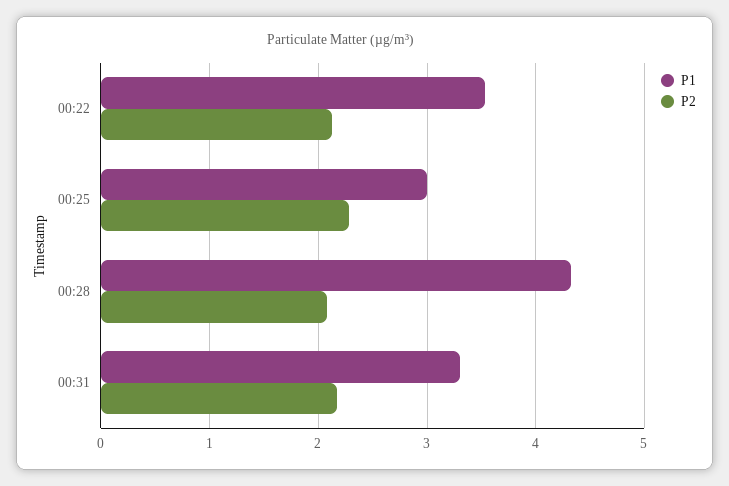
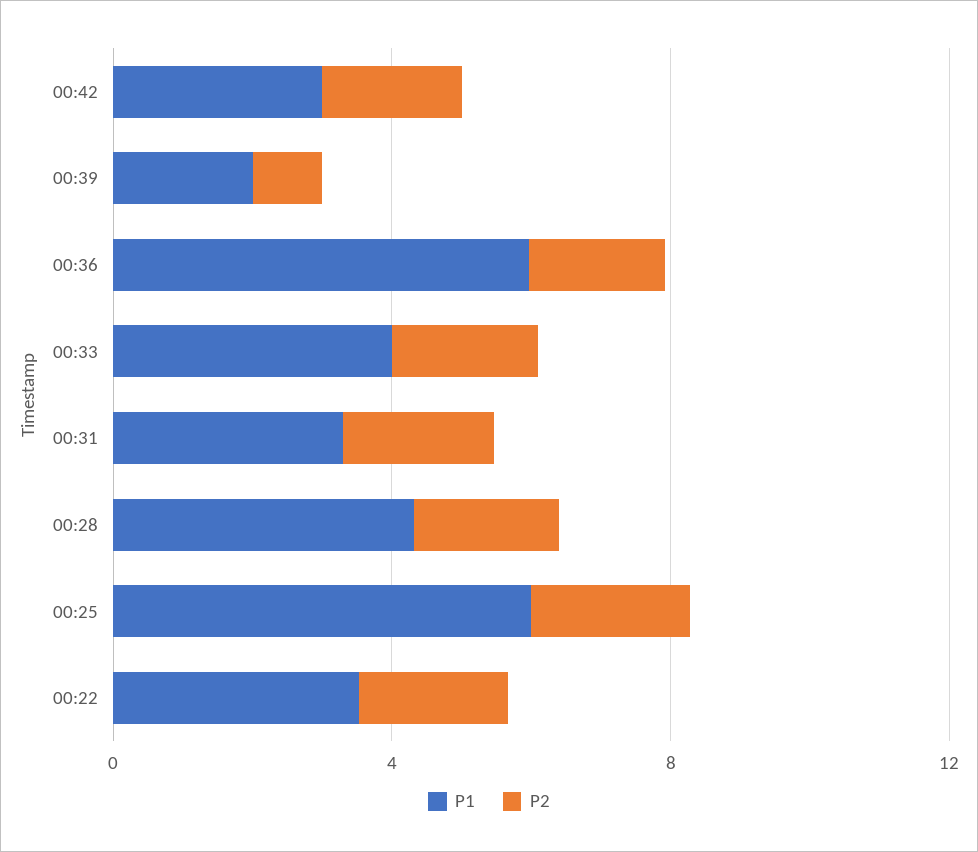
P1, 00:25: 3 -> 6
P1, 00:42: none -> 3
P2, 00:42: none -> 2
P1, 00:39: none -> 2
P2, 00:39: none -> 1
P1, 00:36: none -> 6
P2, 00:36: none -> 2
P1, 00:33: none -> 4
P2, 00:33: none -> 2

